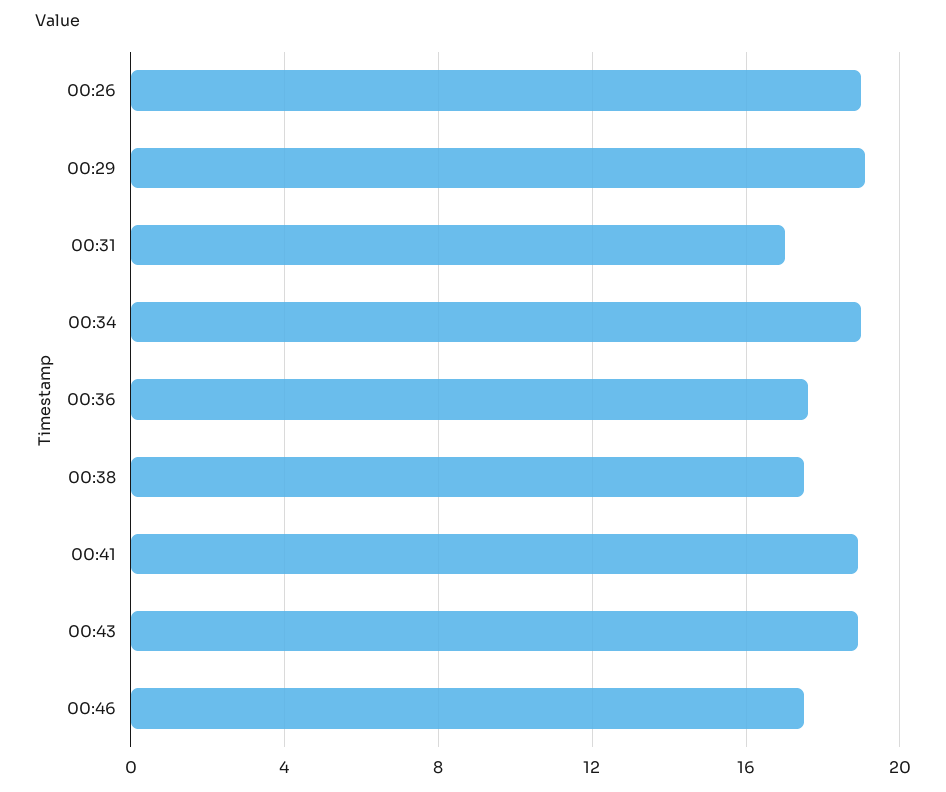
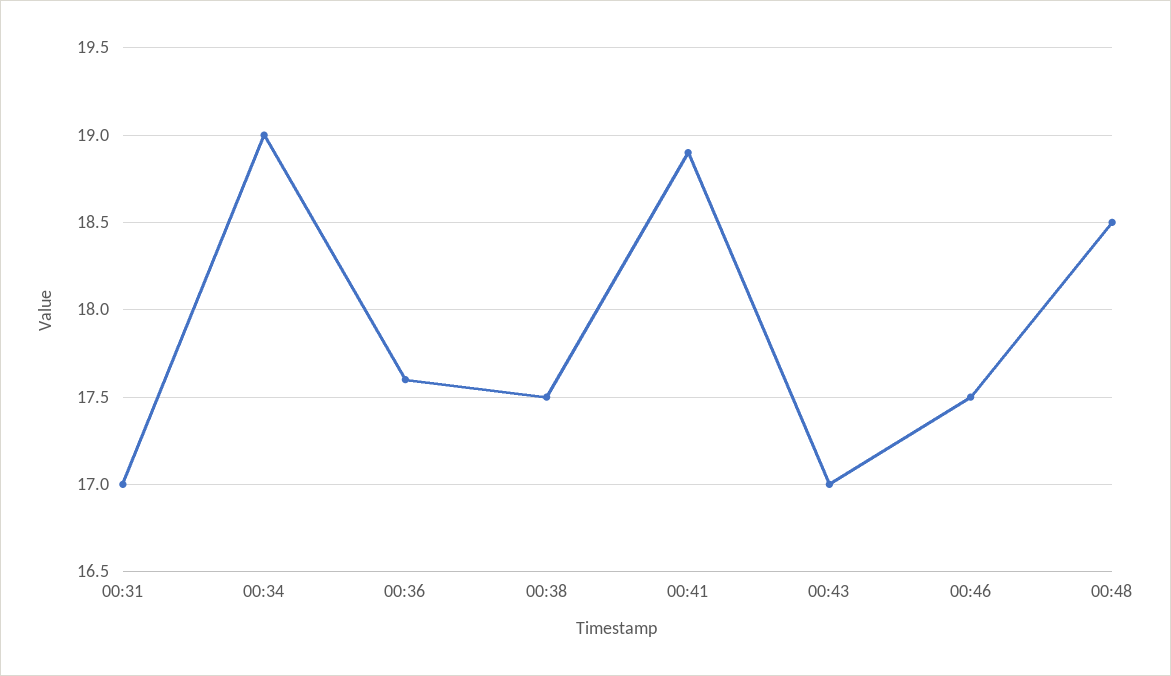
00:26: 19 -> none
00:29: 19 -> none
00:43: 19 -> 17
00:48: none -> 18.5

